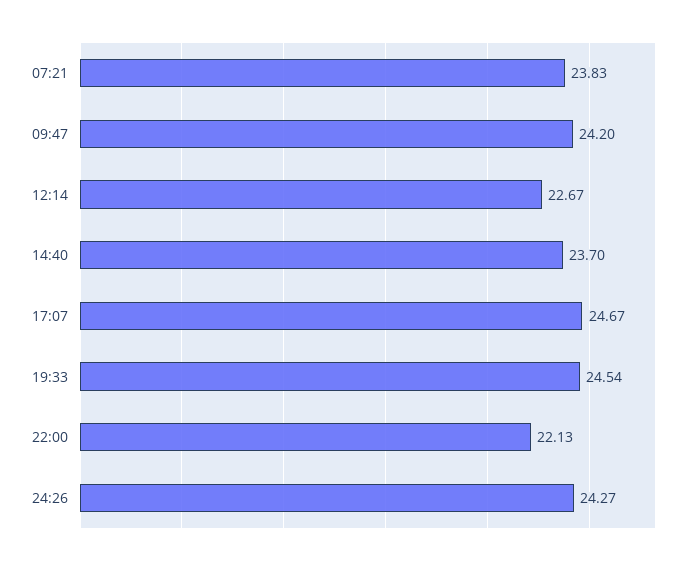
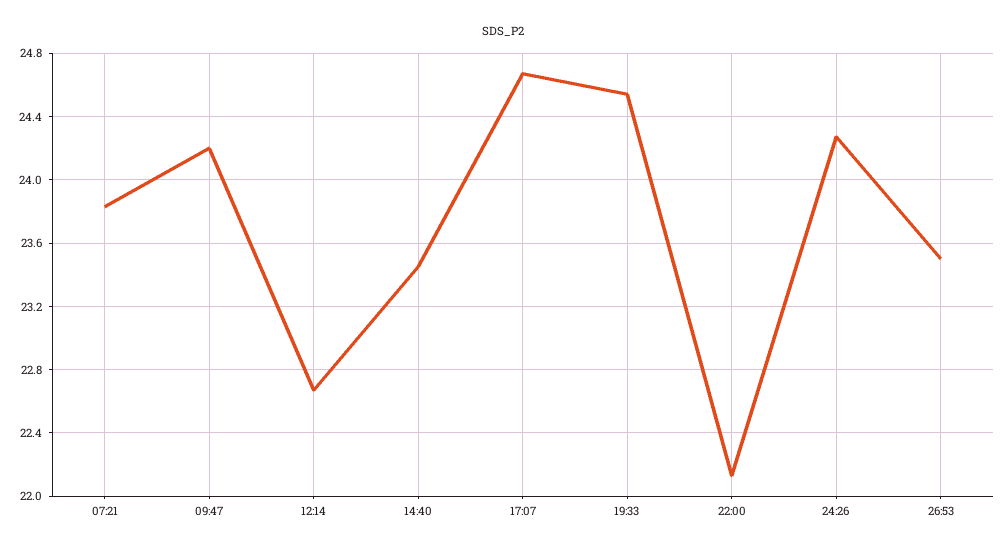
14:40: 23.7 -> 23.45
26:53: none -> 23.5

